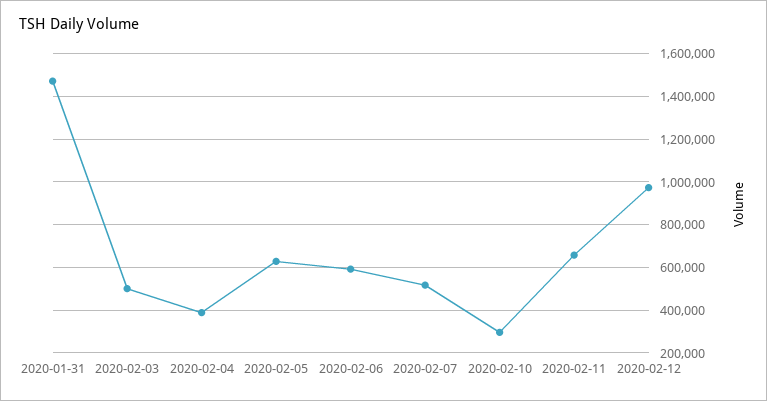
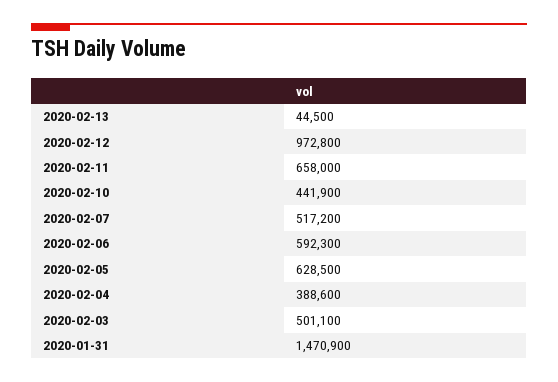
2020-02-10: 300000 -> 441900
2020-02-13: none -> 44500

